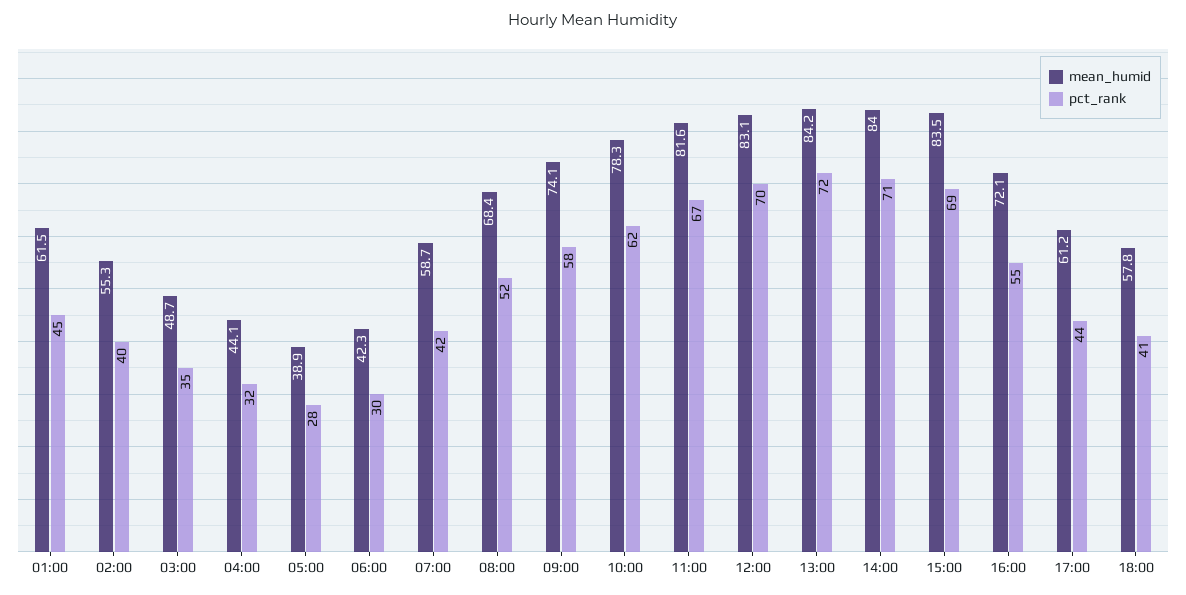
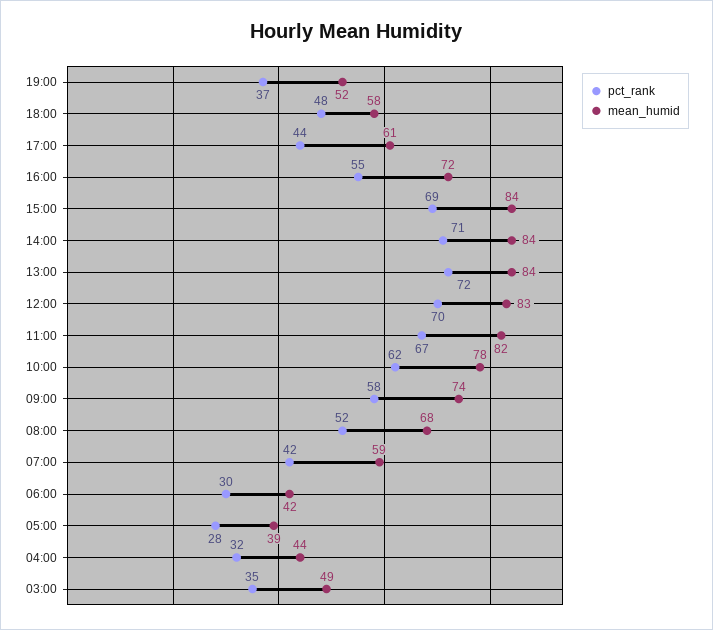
mean_humid, 01:00: 61.5 -> none
pct_rank, 01:00: 45 -> none
mean_humid, 02:00: 55.3 -> none
pct_rank, 02:00: 40 -> none
pct_rank, 18:00: 41 -> 48
pct_rank, 19:00: none -> 37
mean_humid, 19:00: none -> 52

